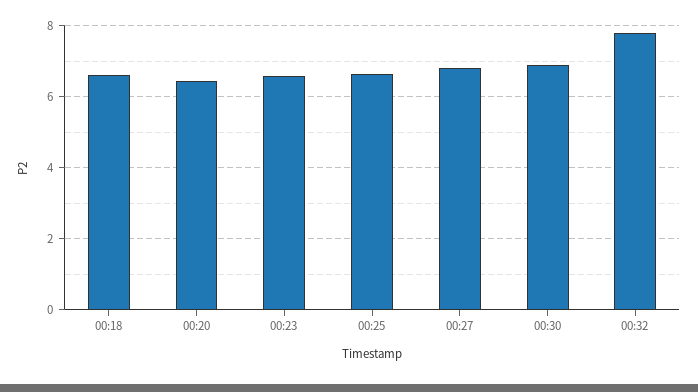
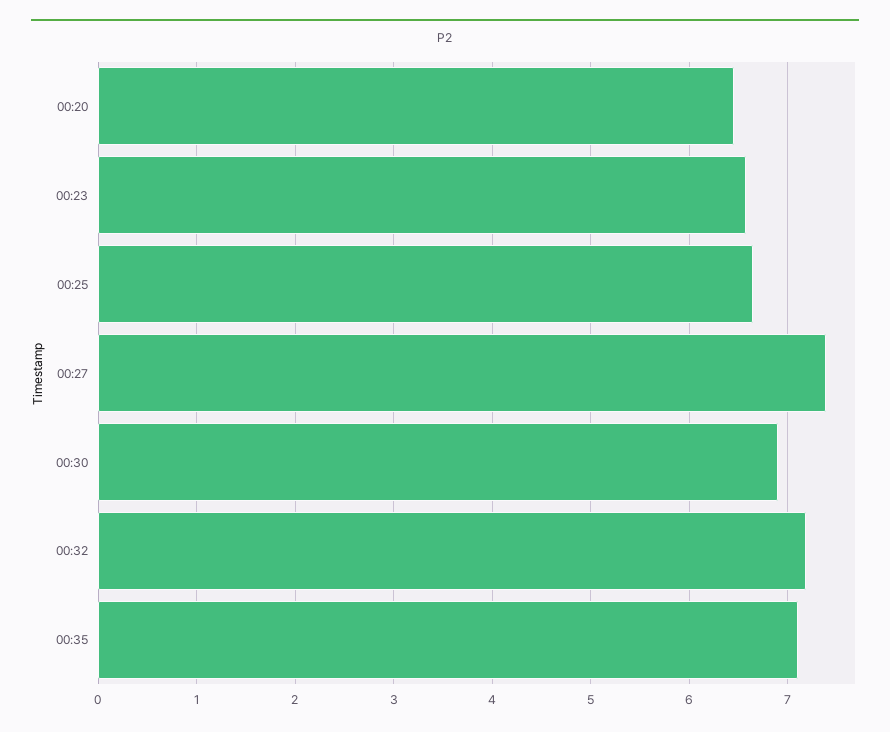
00:18: 6.6 -> none
00:27: 6.8 -> 7.4
00:32: 7.8 -> 7.2
00:35: none -> 7.1

